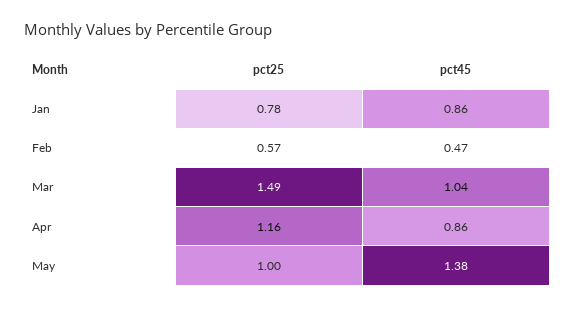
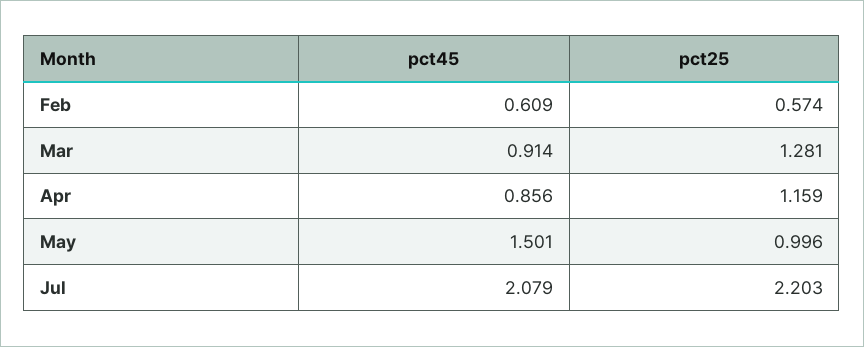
pct25, Jan: 0.78 -> none
pct45, Jan: 0.86 -> none
pct45, Feb: 0.47 -> 0.609
pct25, Mar: 1.49 -> 1.281
pct45, Mar: 1.04 -> 0.914
pct45, May: 1.38 -> 1.501
pct45, Jul: none -> 2.079
pct25, Jul: none -> 2.203

